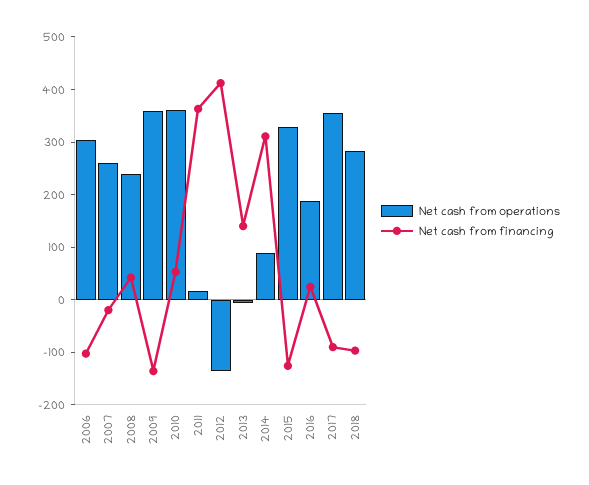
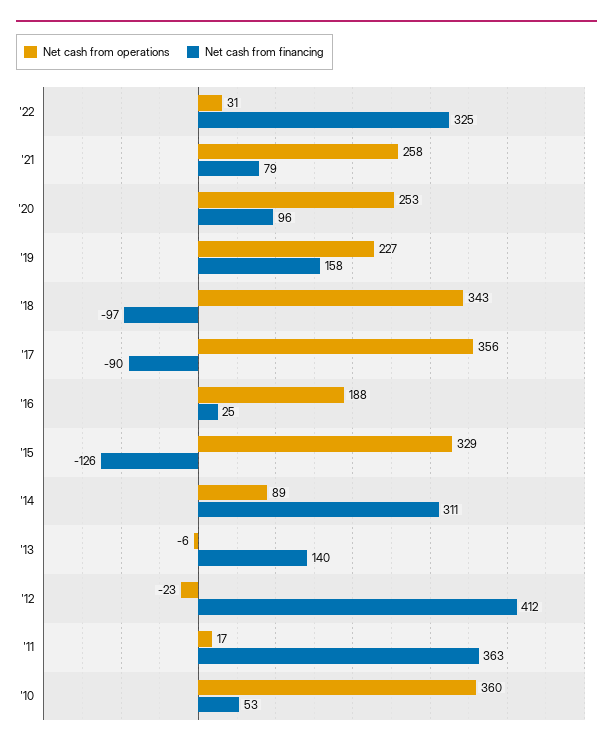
Net cash from operations, 2006: 300 -> none
Net cash from financing, 2006: -100 -> none
Net cash from operations, 2007: 260 -> none
Net cash from financing, 2007: -20 -> none
Net cash from operations, 2008: 240 -> none
Net cash from financing, 2008: 40 -> none
Net cash from operations, 2009: 360 -> none
Net cash from financing, 2009: -140 -> none
Net cash from operations, 2012: -140 -> -23
Net cash from operations, 2018: 280 -> 343
Net cash from operations, '22: none -> 31
Net cash from financing, '22: none -> 325
Net cash from operations, '21: none -> 258
Net cash from financing, '21: none -> 79
Net cash from operations, '20: none -> 253
Net cash from financing, '20: none -> 96
Net cash from operations, '19: none -> 227
Net cash from financing, '19: none -> 158

